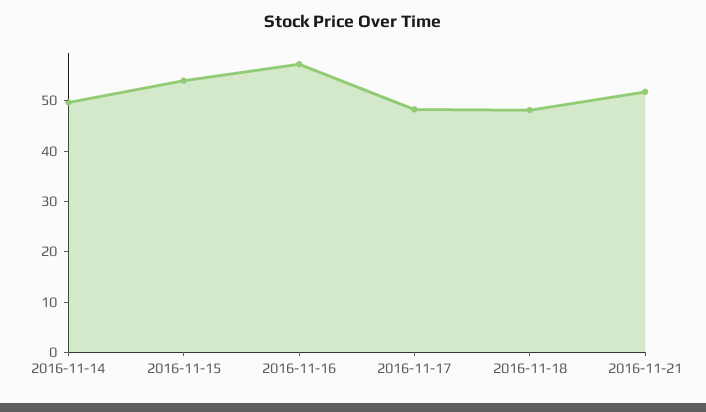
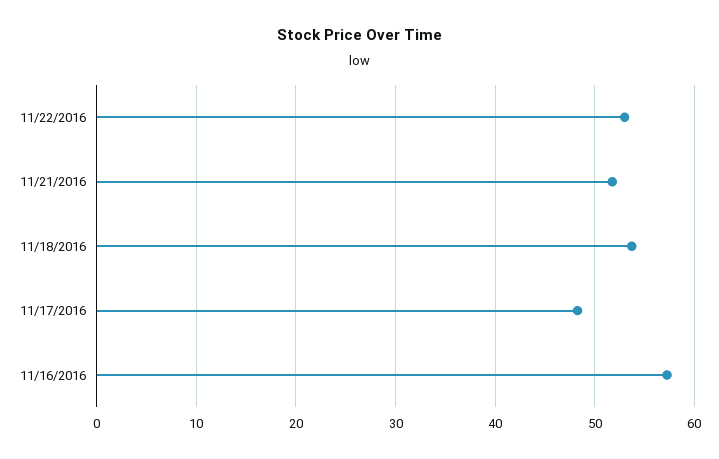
2016-11-14: 50 -> none
2016-11-15: 54 -> none
2016-11-18: 48 -> 54
11/22/2016: none -> 53

